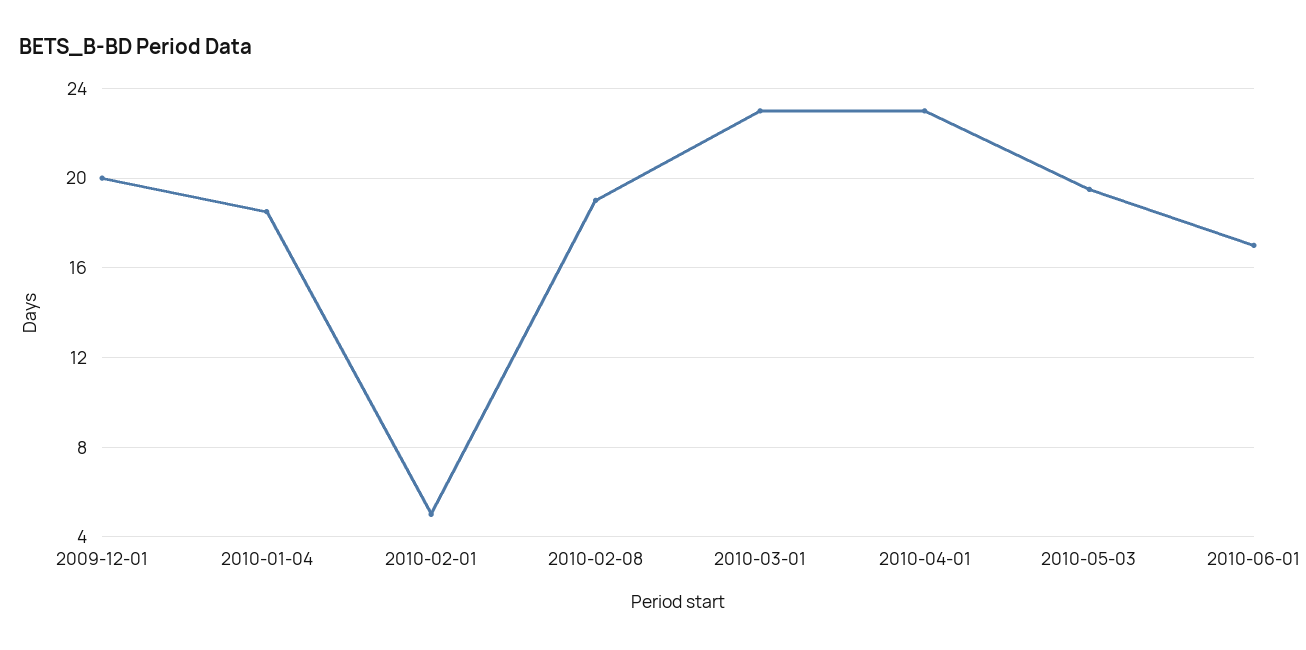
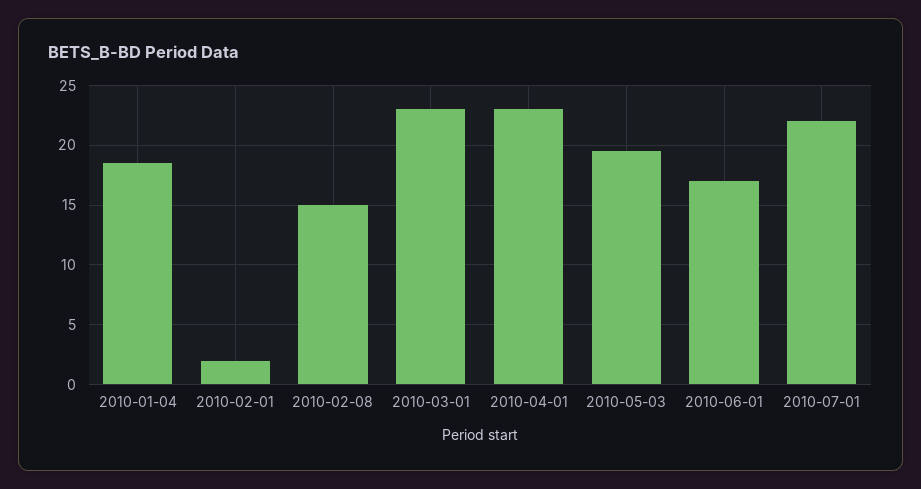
2009-12-01: 20 -> none
2010-02-01: 5 -> 2
2010-02-08: 19 -> 15
2010-07-01: none -> 22

